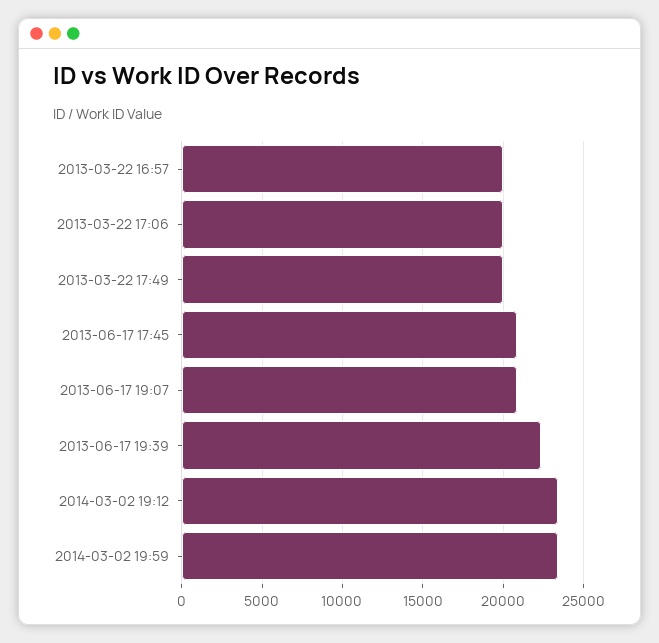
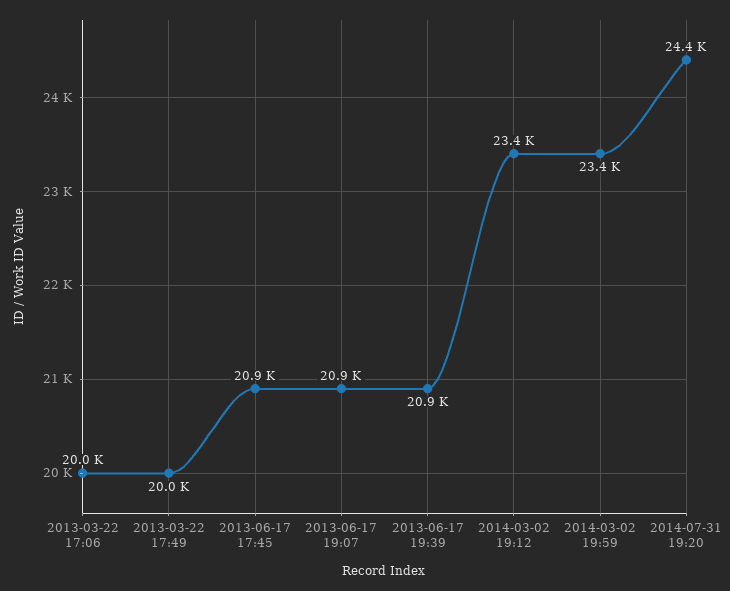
2013-03-22 16:57: 20000 -> none
2013-06-17 19:39: 22500 -> 20900
2014-07-31 19:20: none -> 24400

